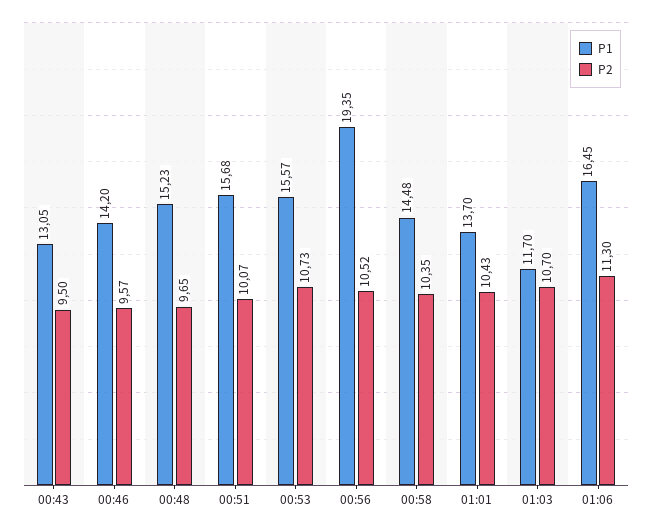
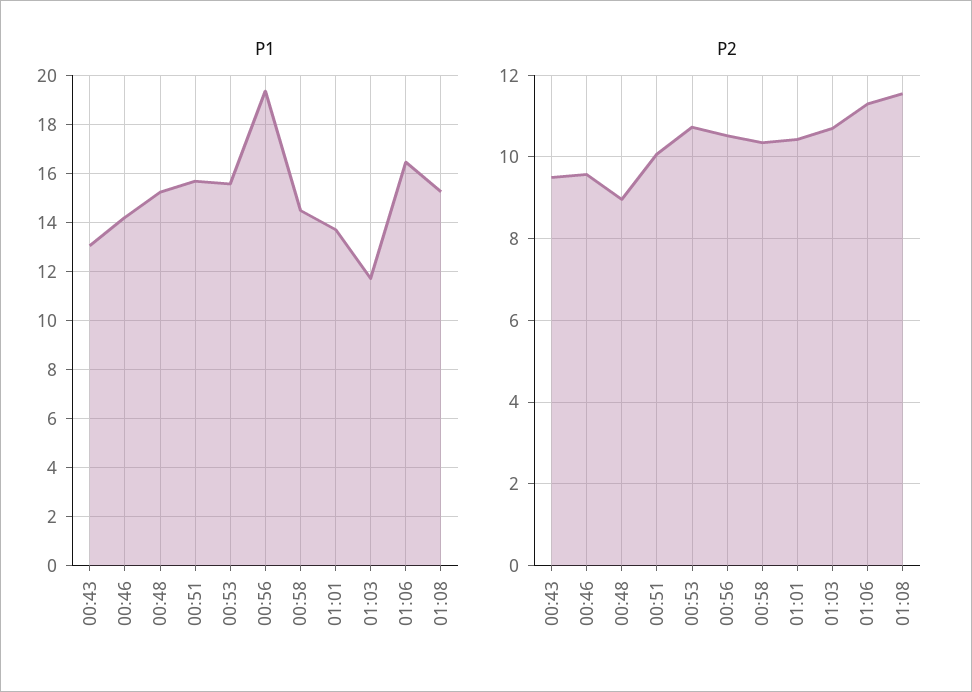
P2, 00:48: 9.65 -> 9
P1, 01:08: none -> 15.25
P2, 01:08: none -> 11.6

